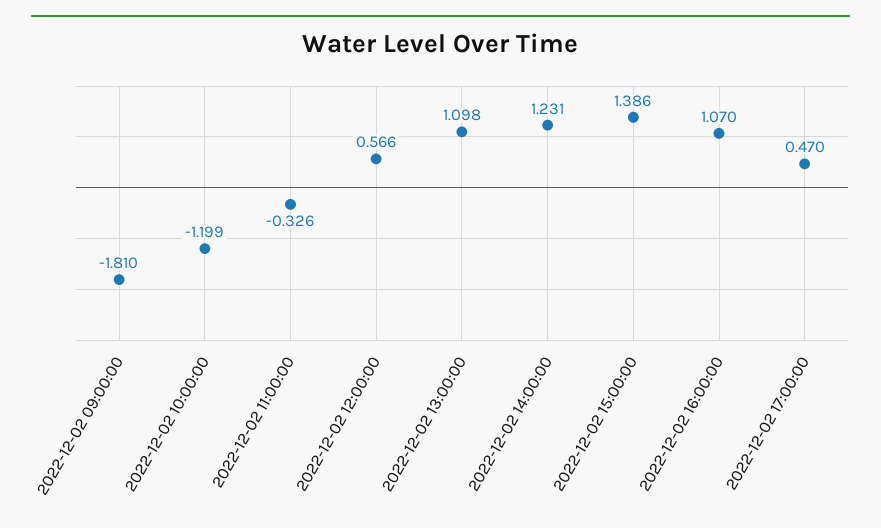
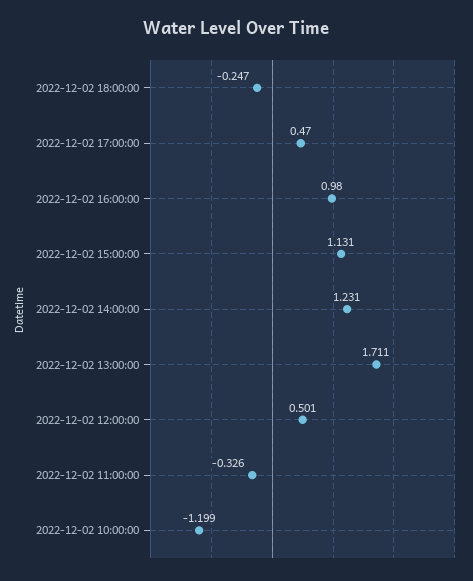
2022-12-02 09:00:00: -1.81 -> none
2022-12-02 12:00:00: 0.566 -> 0.501
2022-12-02 13:00:00: 1.098 -> 1.711
2022-12-02 15:00:00: 1.386 -> 1.131
2022-12-02 16:00:00: 1.07 -> 0.98
2022-12-02 18:00:00: none -> -0.247

